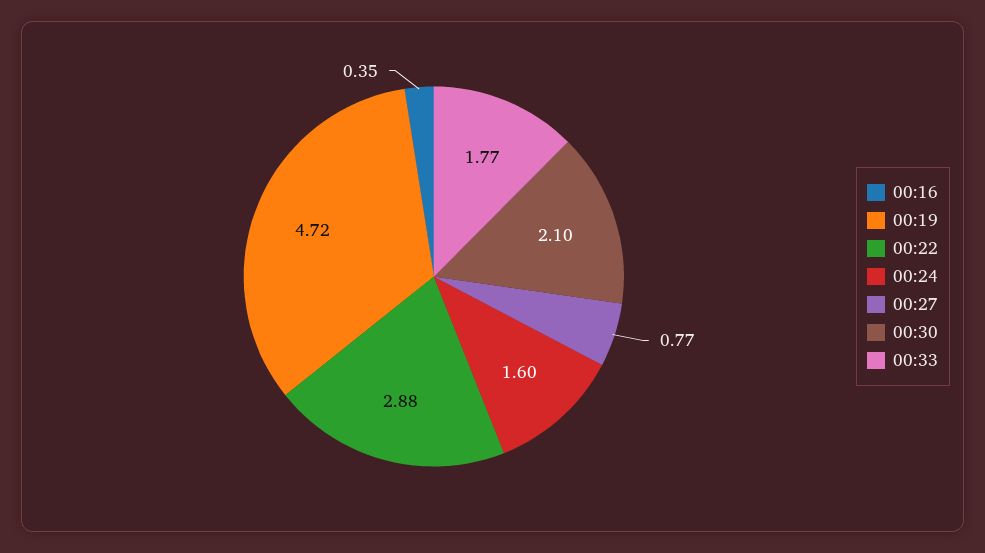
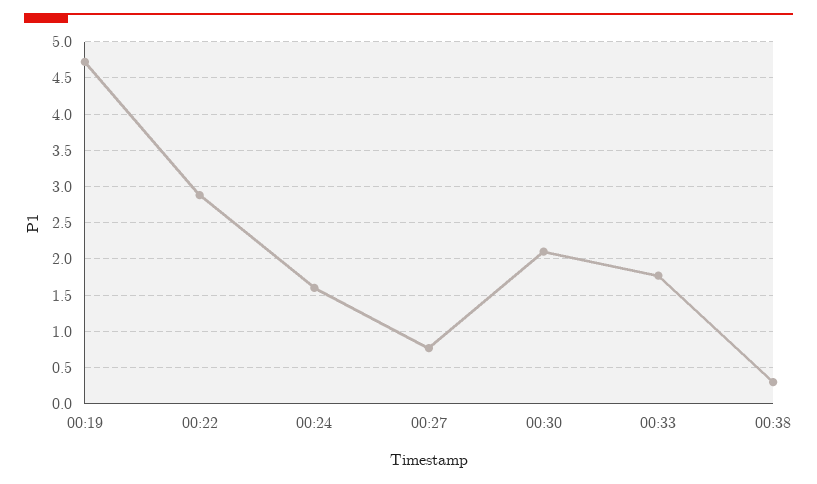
00:16: 0.35 -> none
00:38: none -> 0.3

